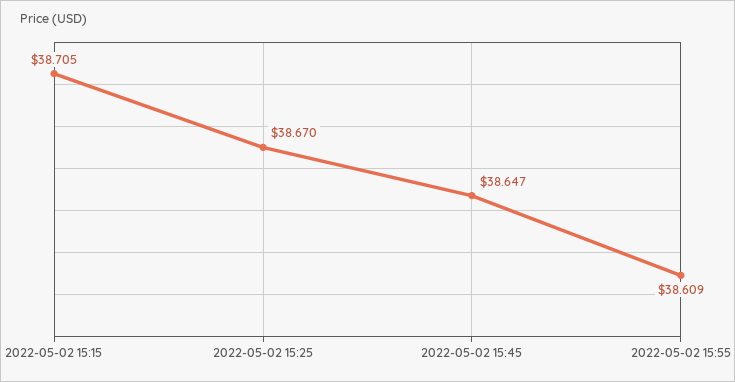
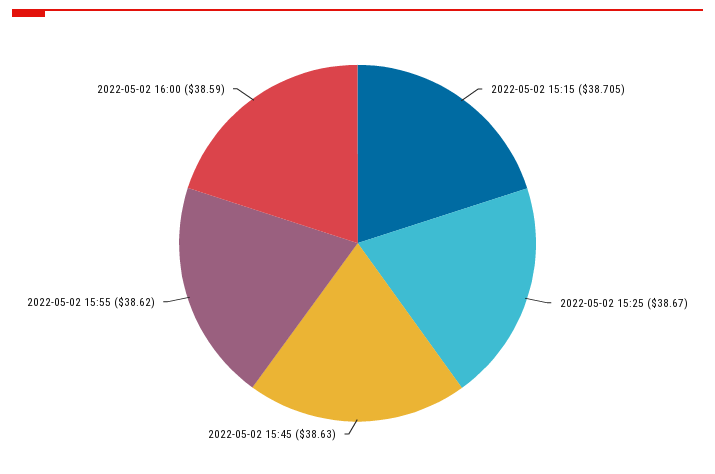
2022-05-02 15:45: 38.647 -> 38.63
2022-05-02 15:55: 38.609 -> 38.62
2022-05-02 16:00: none -> 38.59

